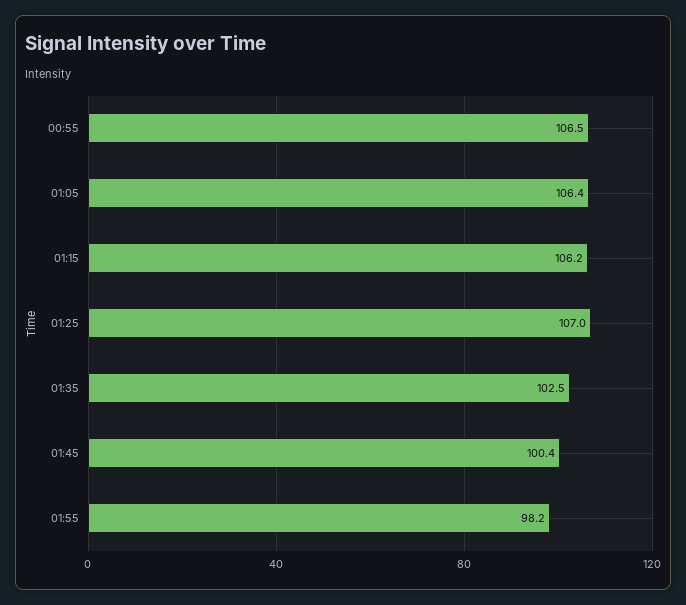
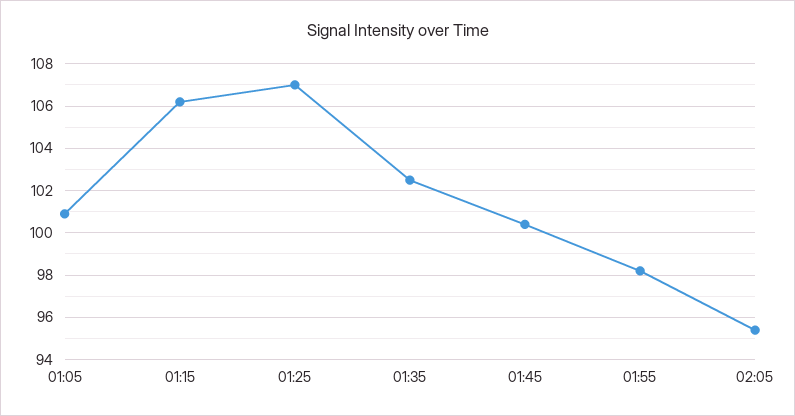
00:55: 106.5 -> none
01:05: 106.4 -> 101
02:05: none -> 95.5

